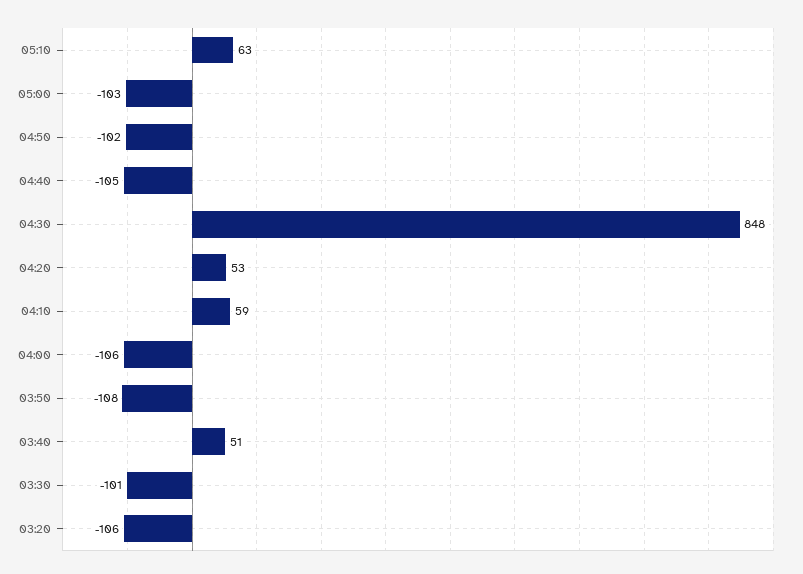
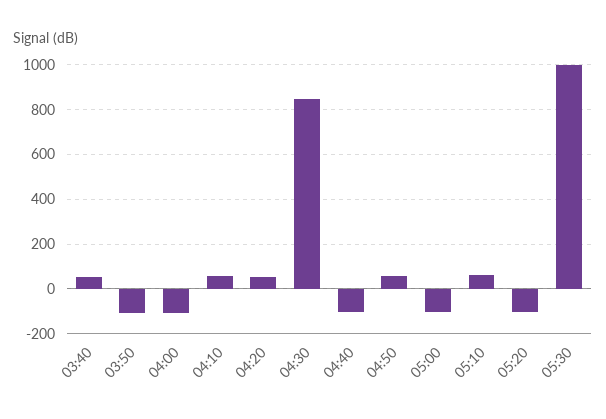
04:50: -102 -> 50
03:30: -101 -> none
03:20: -106 -> none
05:20: none -> -100
05:30: none -> 1000

